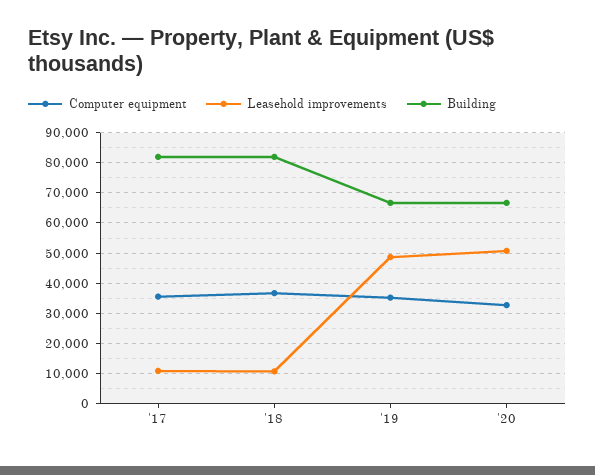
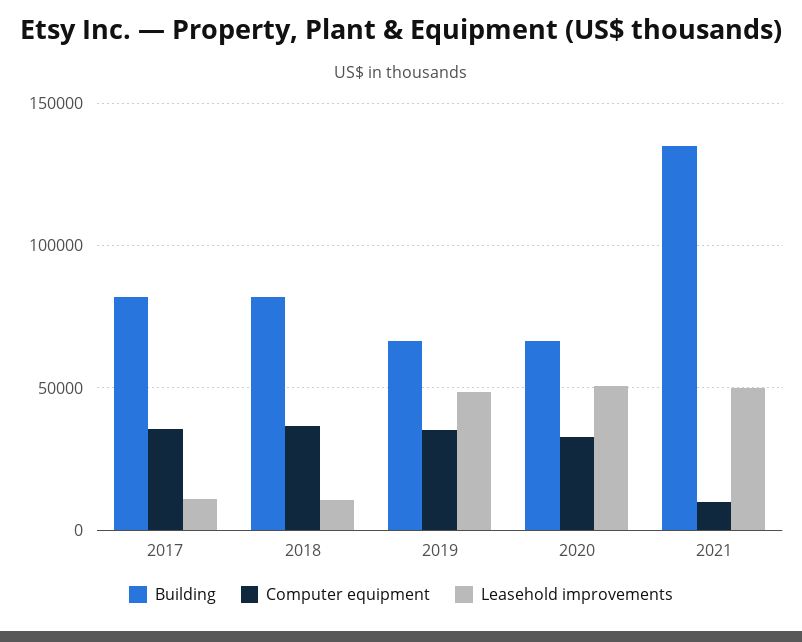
Building, 2021: none -> 135000
Computer equipment, 2021: none -> 10000
Leasehold improvements, 2021: none -> 50000

